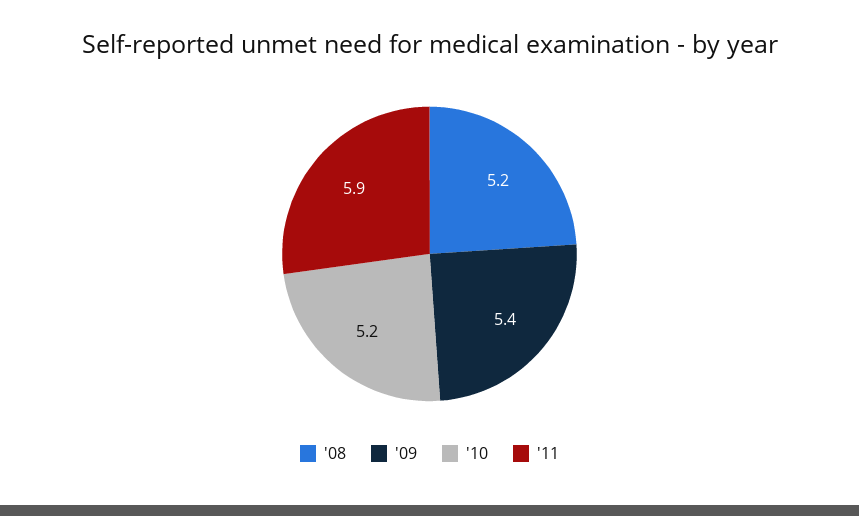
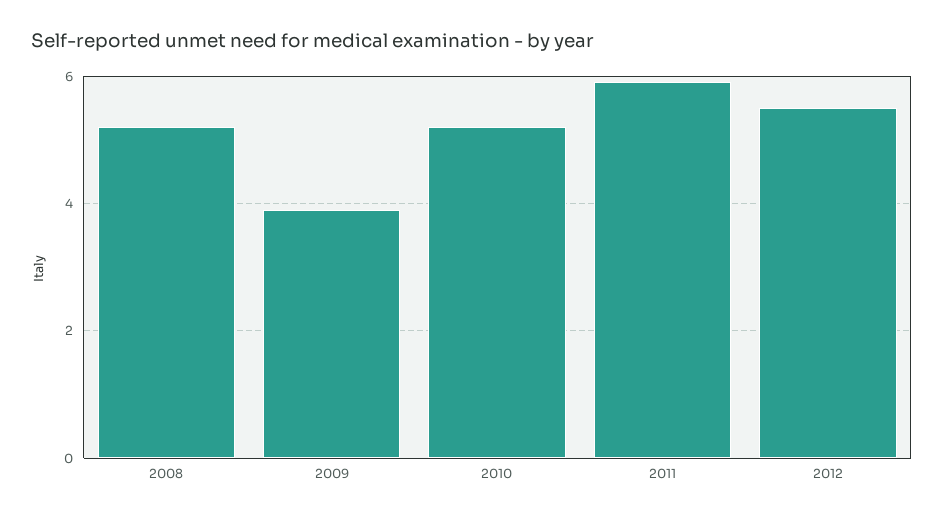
'09: 5.4 -> 4
2012: none -> 5.5

